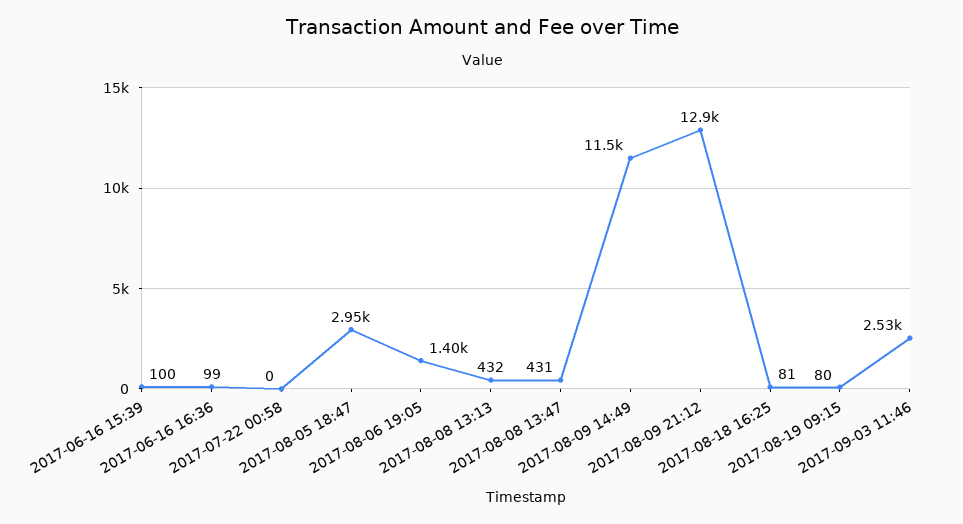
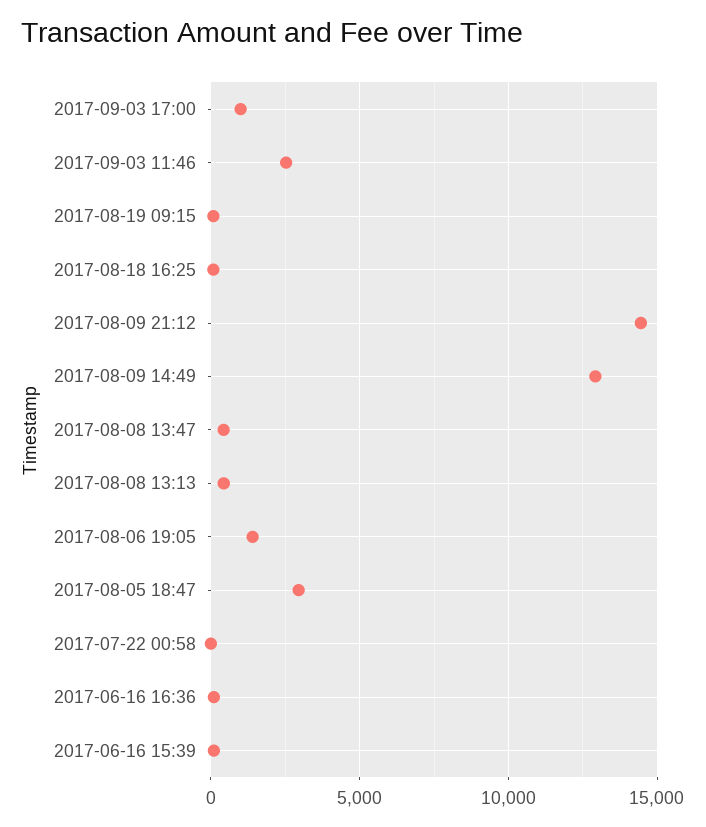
2017-08-09 14:49: 11500 -> 13000
2017-08-09 21:12: 12900 -> 14500
2017-09-03 17:00: none -> 1000

